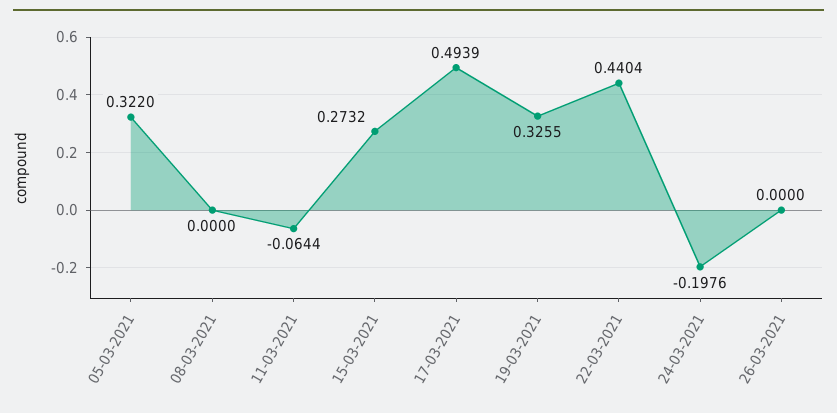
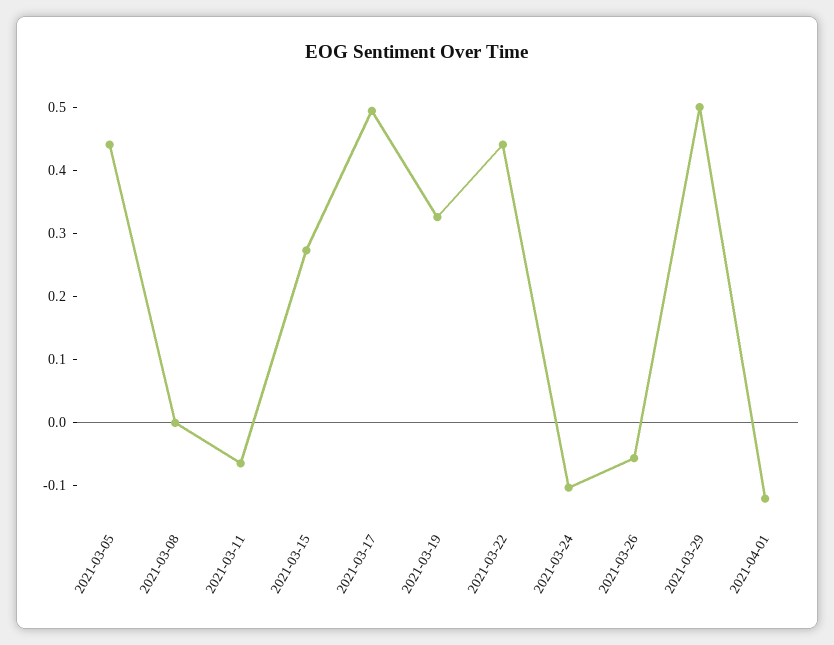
05-03-2021: 0.322 -> 0.44
24-03-2021: -0.1976 -> -0.1
26-03-2021: 0 -> -0.06
2021-03-29: none -> 0.5
2021-04-01: none -> -0.12

